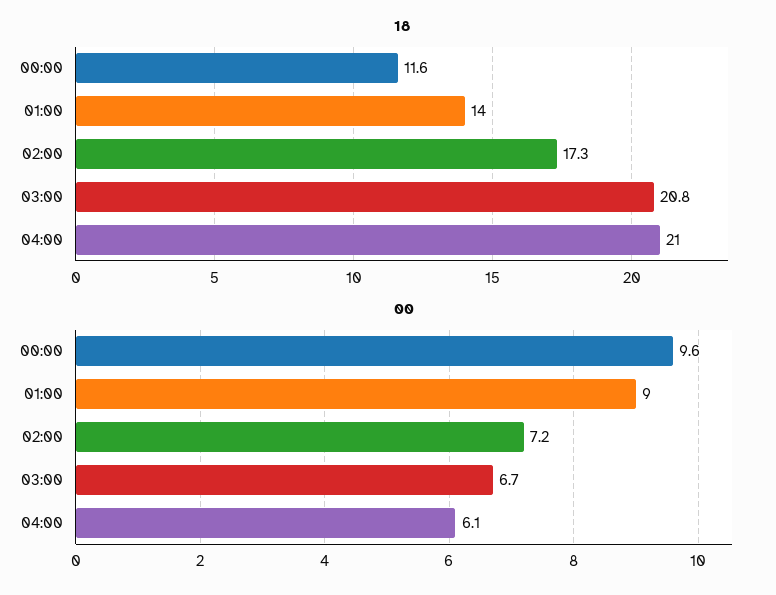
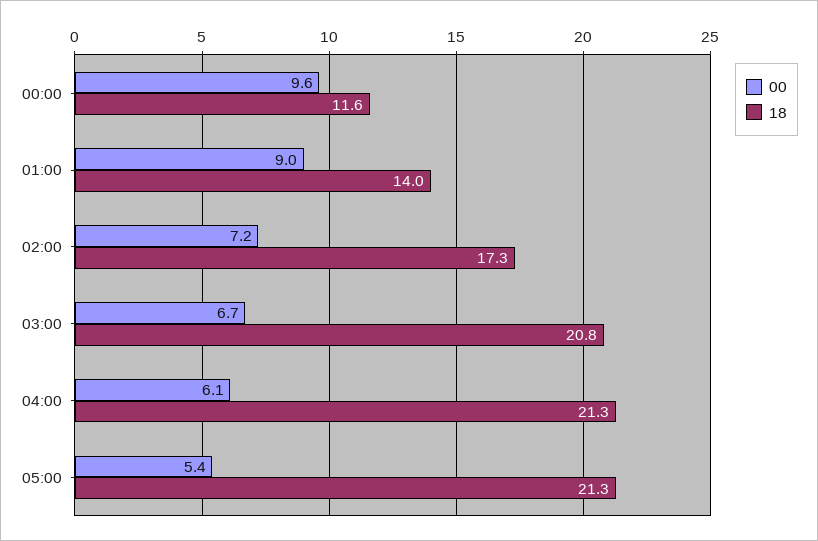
18, 04:00: 21 -> 21.3
00, 05:00: none -> 5.4
18, 05:00: none -> 21.3

